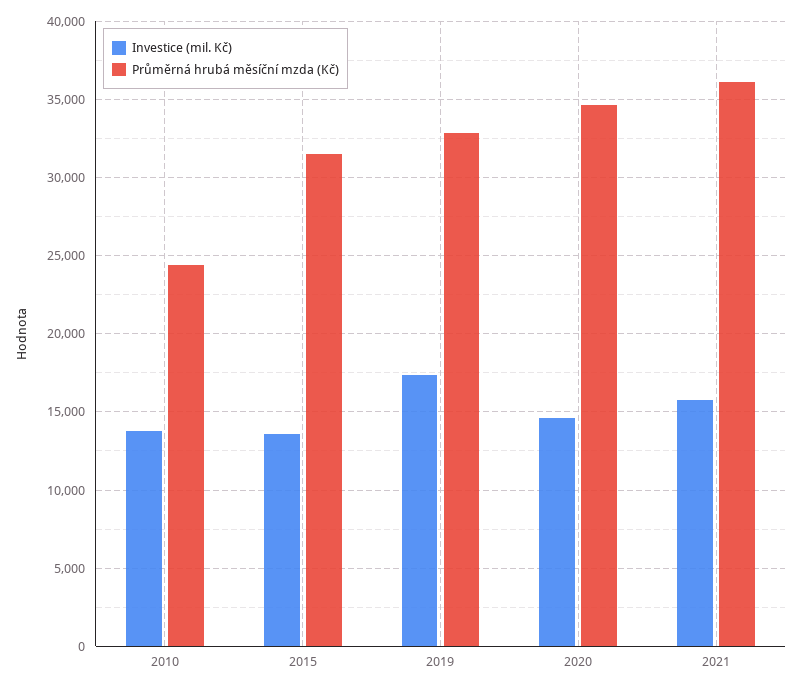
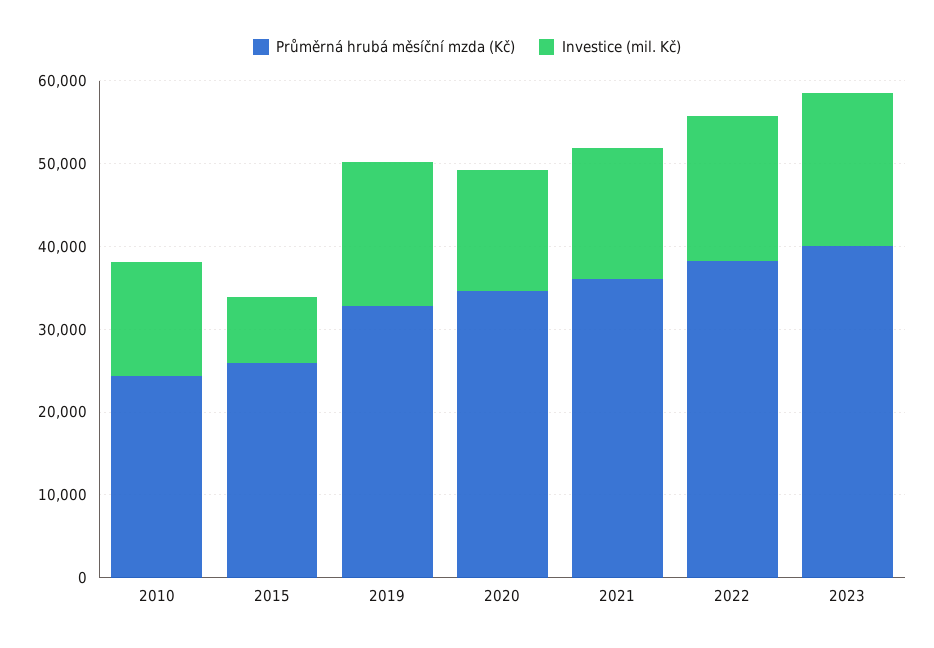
Investice (mil. Kč), 2015: 13500 -> 8000
Průměrná hrubá měsíční mzda (Kč), 2015: 31500 -> 26000
Průměrná hrubá měsíční mzda (Kč), 2022: none -> 38000
Investice (mil. Kč), 2022: none -> 18000
Průměrná hrubá měsíční mzda (Kč), 2023: none -> 40000
Investice (mil. Kč), 2023: none -> 18000

